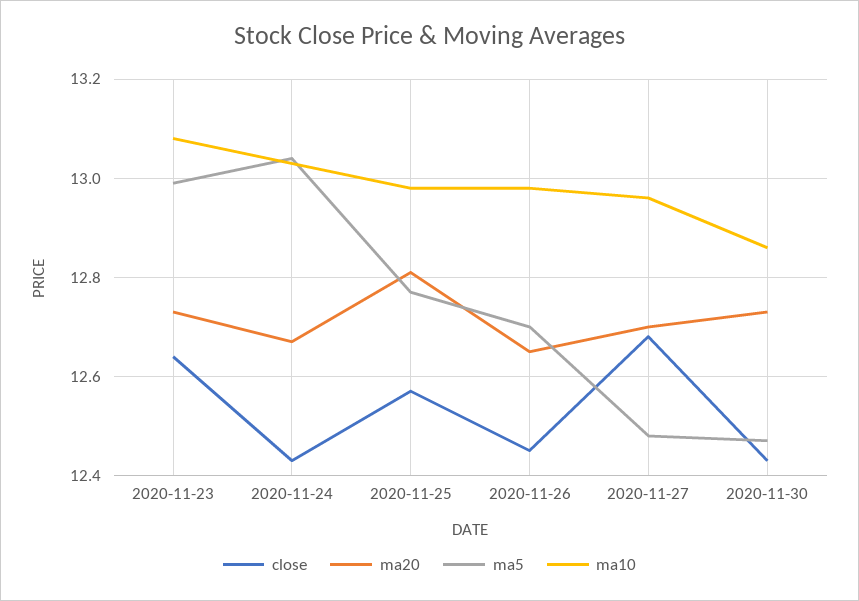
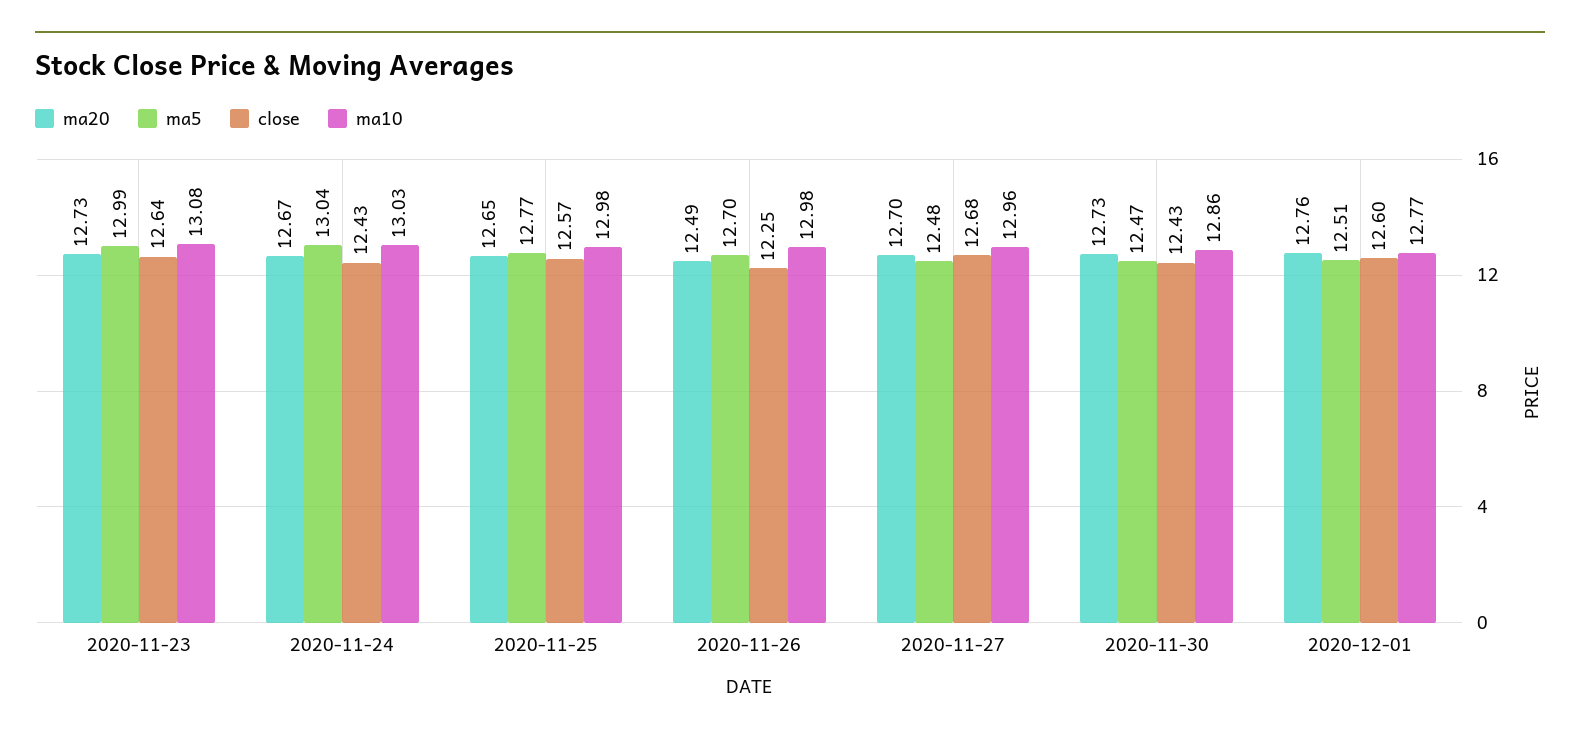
ma20, 2020-11-25: 12.8 -> 12.65
close, 2020-11-26: 12.45 -> 12.25
ma20, 2020-11-26: 12.65 -> 12.49
ma20, 2020-12-01: none -> 12.76
ma5, 2020-12-01: none -> 12.51
close, 2020-12-01: none -> 12.6
ma10, 2020-12-01: none -> 12.77

